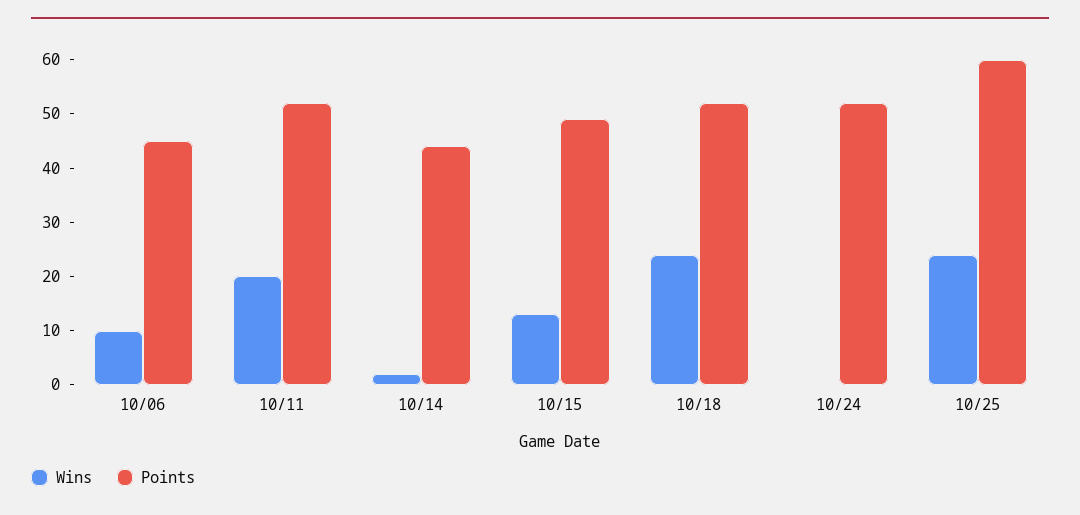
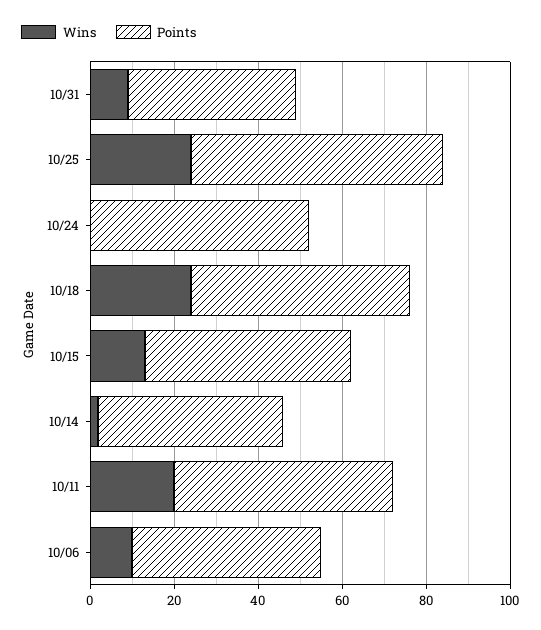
Wins, 10/31: none -> 10
Points, 10/31: none -> 40

